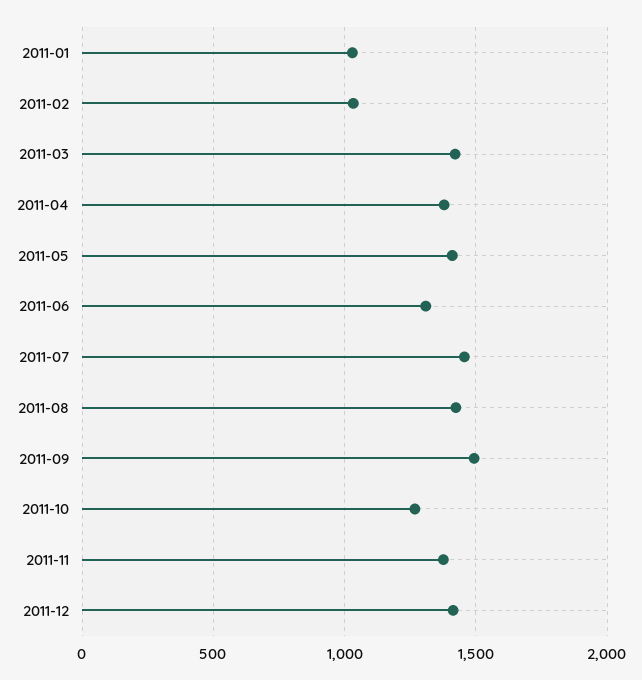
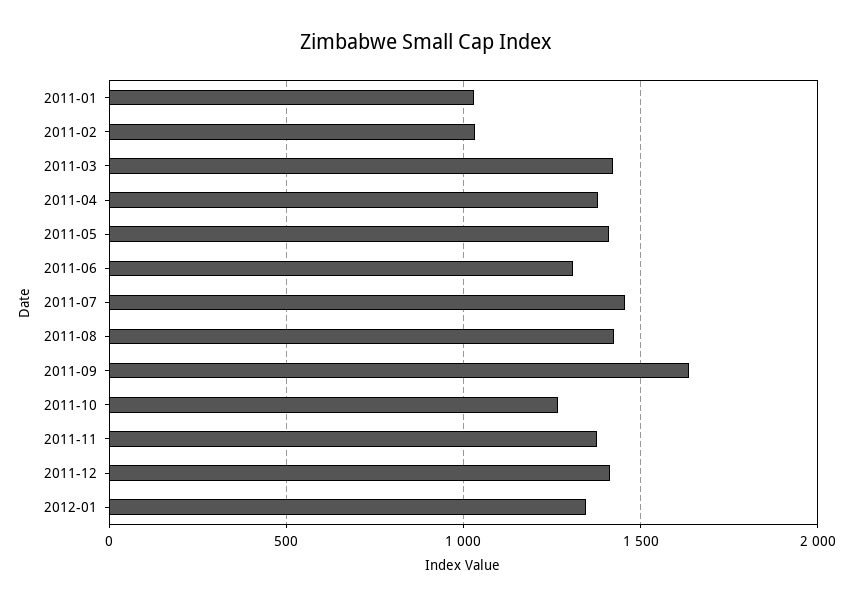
2011-09: 1500 -> 1650
2012-01: none -> 1350

